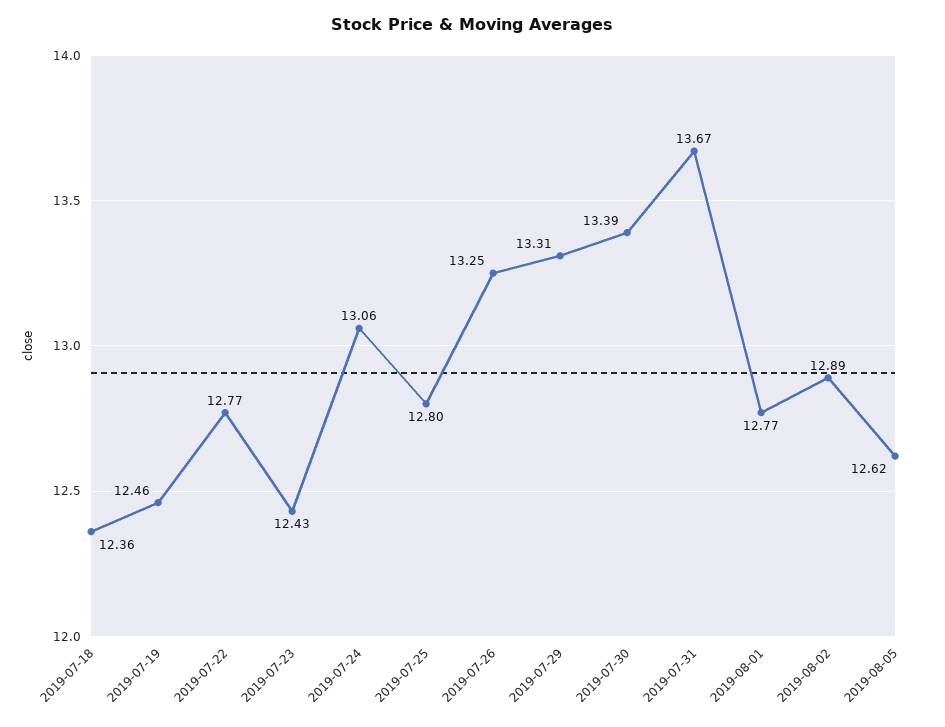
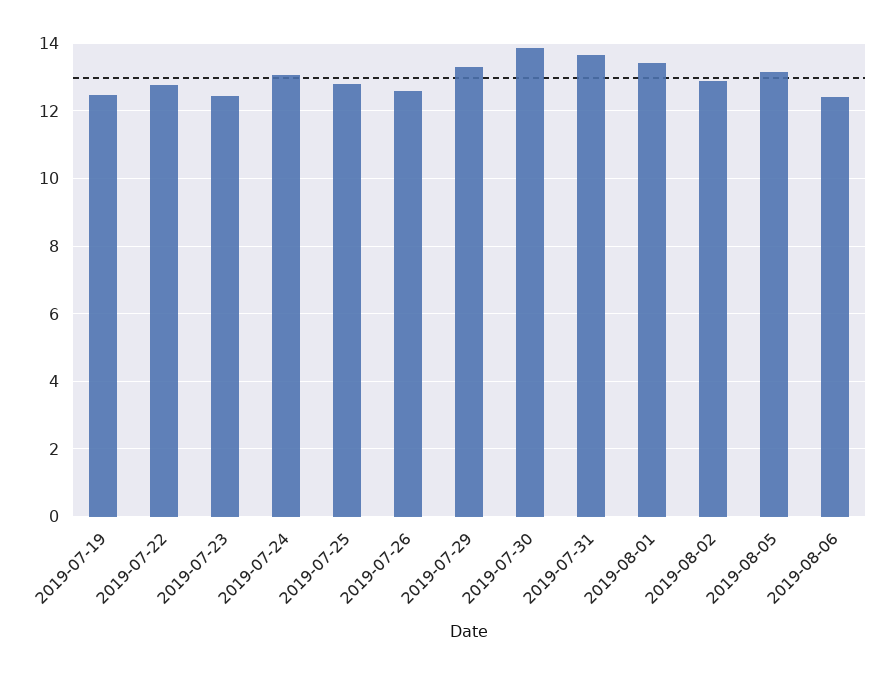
2019-07-18: 12.36 -> none
2019-07-26: 13.25 -> 12.6
2019-07-30: 13.39 -> 13.8
2019-08-01: 12.77 -> 13.4
2019-08-05: 12.62 -> 13.2
2019-08-06: none -> 12.4

